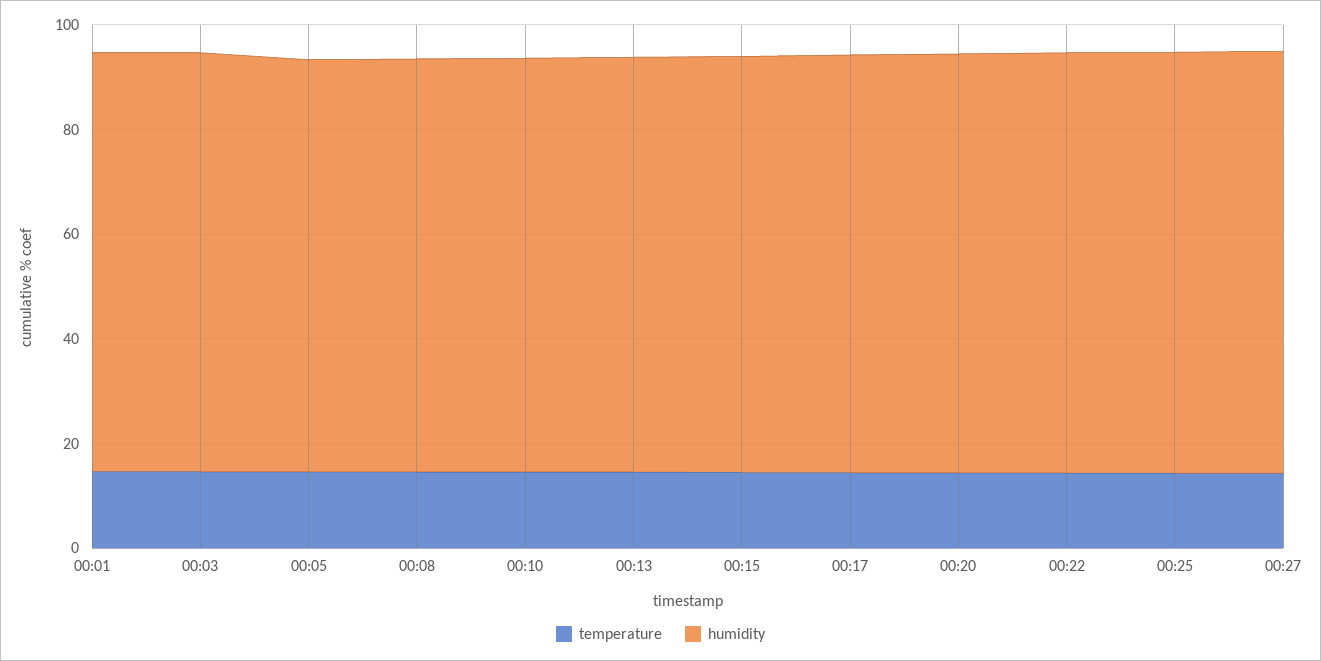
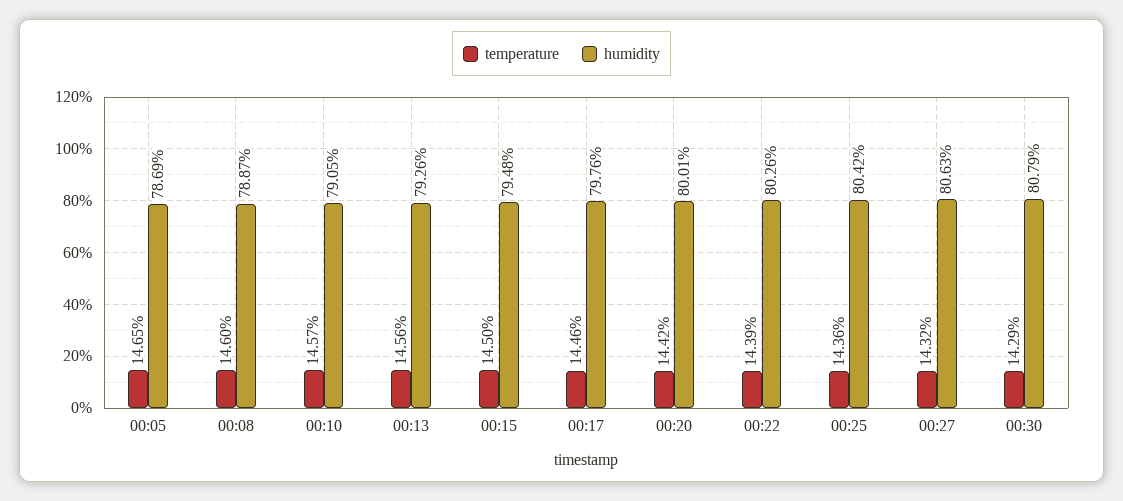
temperature, 00:01: 15 -> none
humidity, 00:01: 80 -> none
temperature, 00:03: 15 -> none
humidity, 00:03: 80 -> none
temperature, 00:30: none -> 14.29
humidity, 00:30: none -> 80.79

